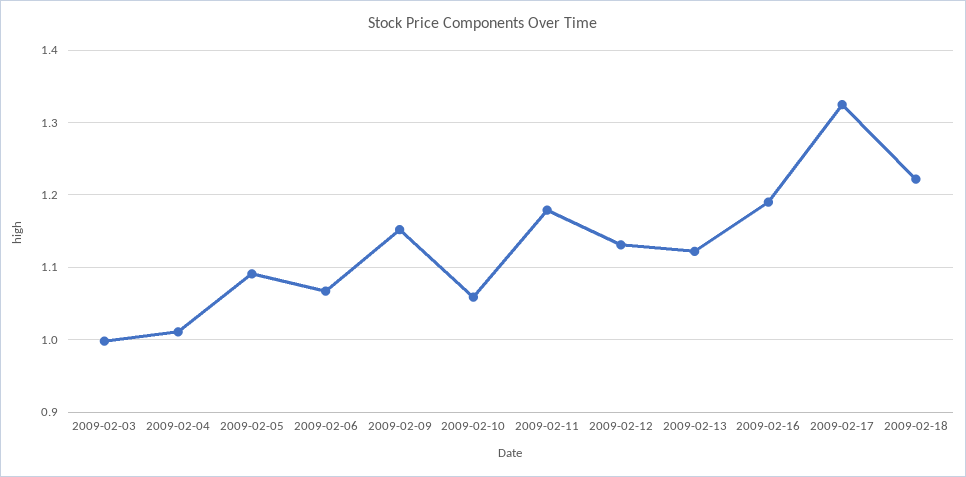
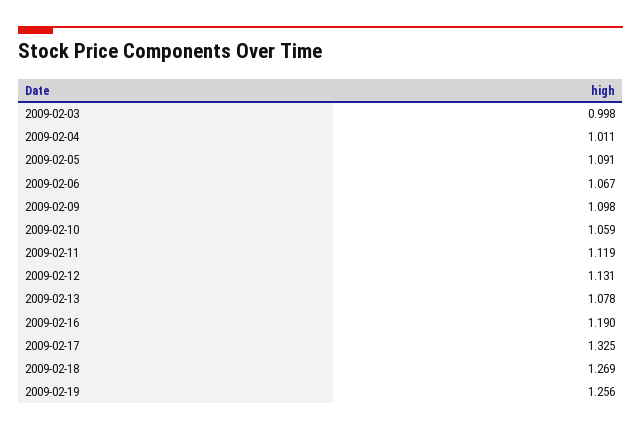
2009-02-09: 1.15 -> 1.098
2009-02-11: 1.18 -> 1.119
2009-02-13: 1.12 -> 1.078
2009-02-18: 1.22 -> 1.269
2009-02-19: none -> 1.256

